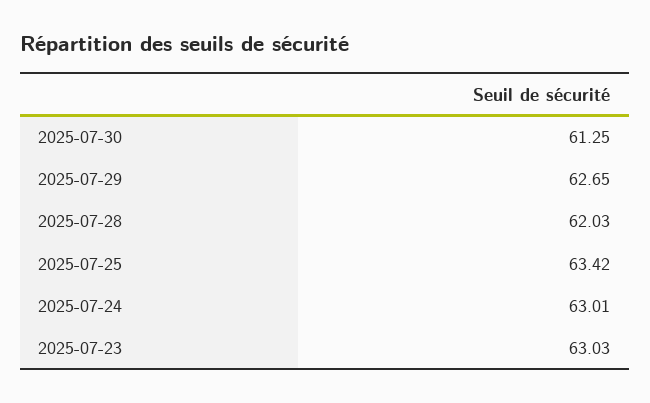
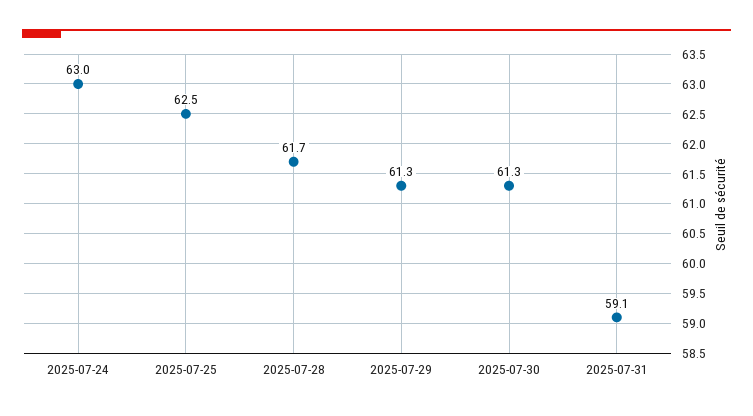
2025-07-29: 62.65 -> 61.3
2025-07-28: 62.03 -> 61.7
2025-07-25: 63.42 -> 62.5
2025-07-23: 63.03 -> none
2025-07-31: none -> 59.1

